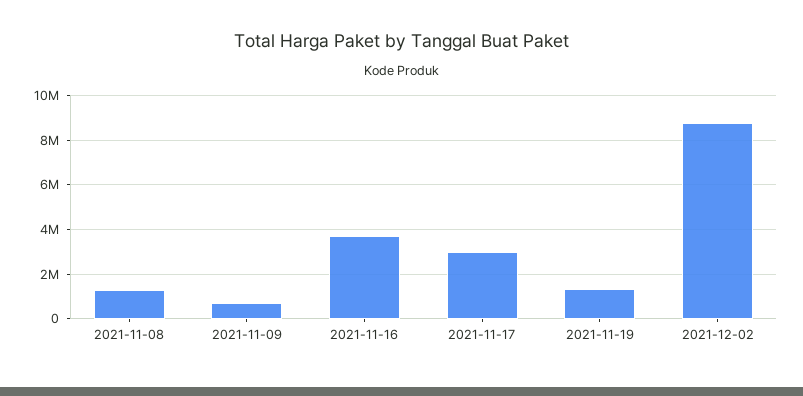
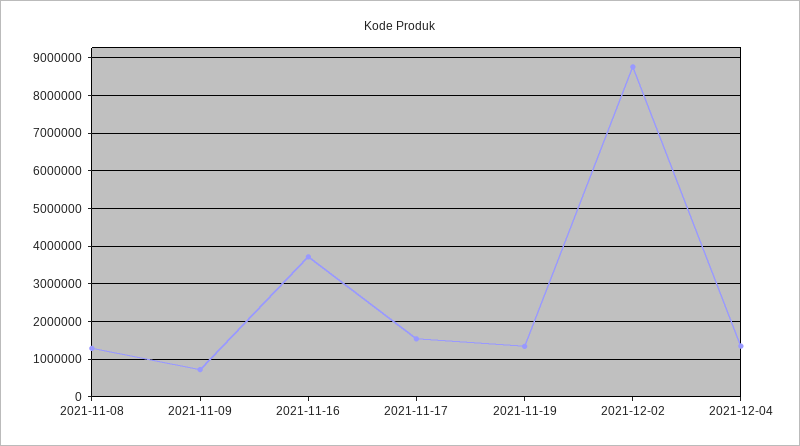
2021-11-17: 3000000 -> 1600000
2021-12-04: none -> 1400000

